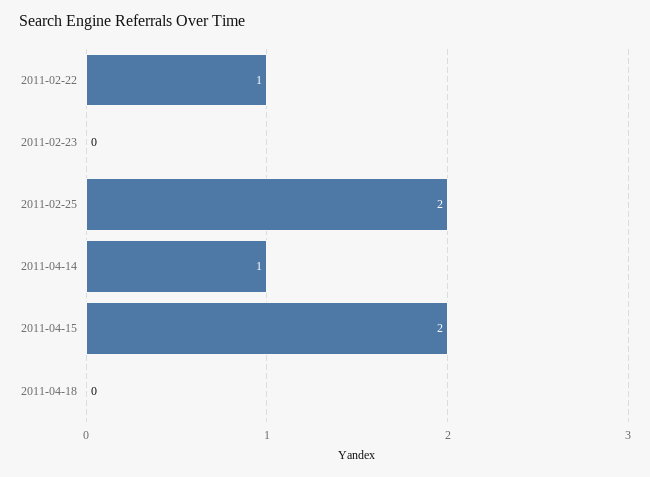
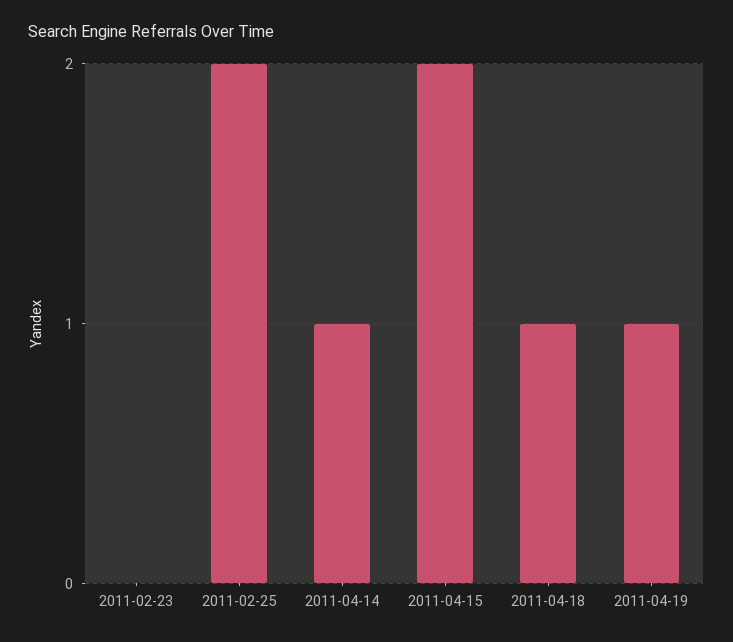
2011-02-22: 1 -> none
2011-04-18: 0 -> 1
2011-04-19: none -> 1

